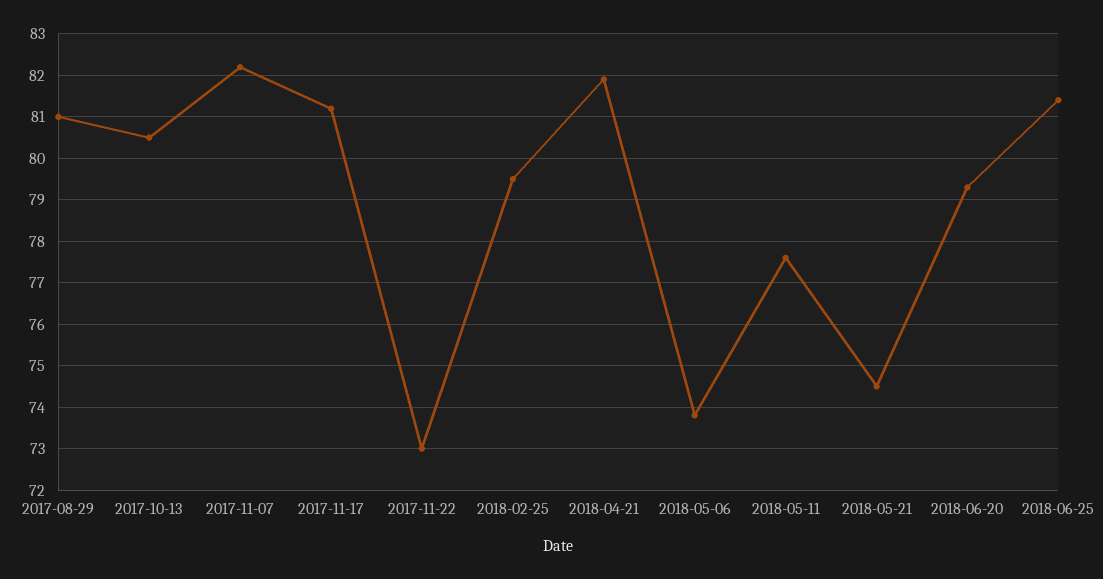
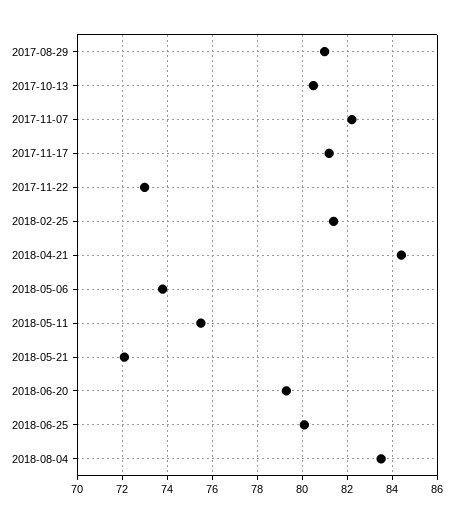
2018-02-25: 79.5 -> 81.5
2018-04-21: 82 -> 84.5
2018-05-11: 77.5 -> 75.5
2018-05-21: 74.5 -> 72
2018-06-25: 81.5 -> 80
2018-08-04: none -> 83.5

